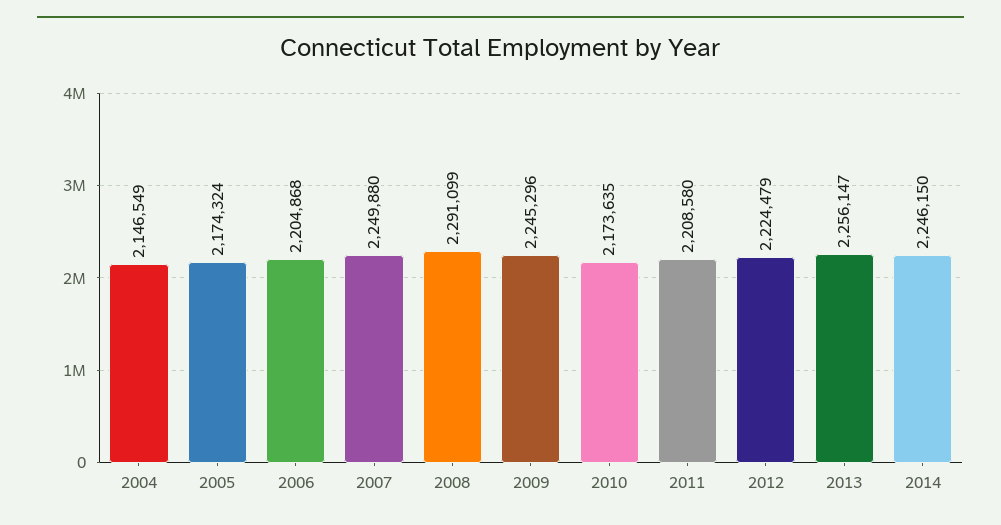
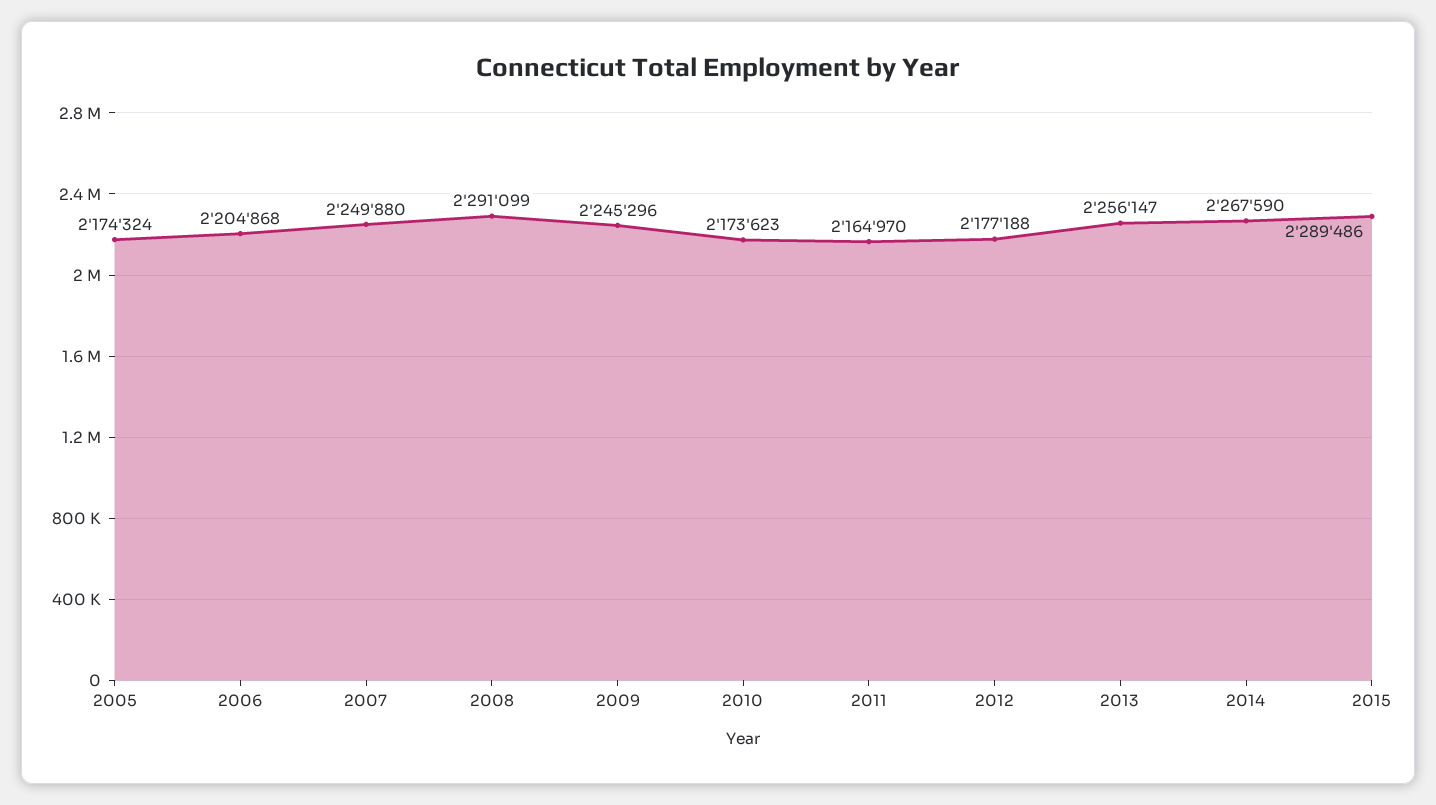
2004: 2146549 -> none
2010: 2173635 -> 2173623
2011: 2208580 -> 2164970
2012: 2224479 -> 2177188
2014: 2246150 -> 2267590
2015: none -> 2289486

